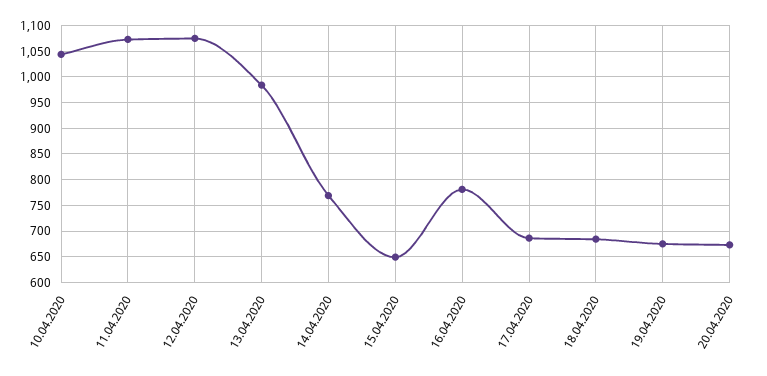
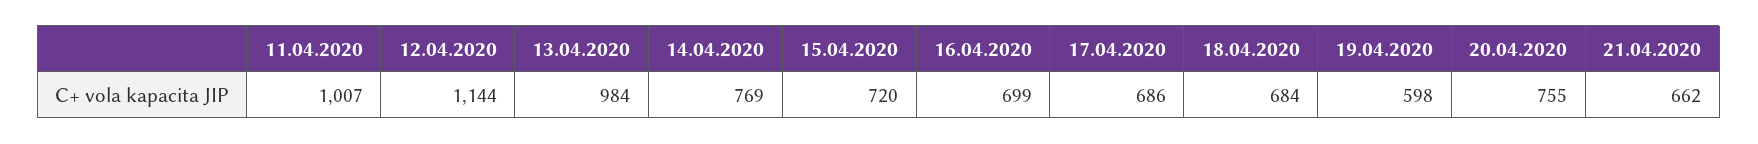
10.04.2020: 1050 -> none
11.04.2020: 1075 -> 1007
12.04.2020: 1075 -> 1144
15.04.2020: 650 -> 720
16.04.2020: 775 -> 699
19.04.2020: 675 -> 598
20.04.2020: 675 -> 755
21.04.2020: none -> 662

